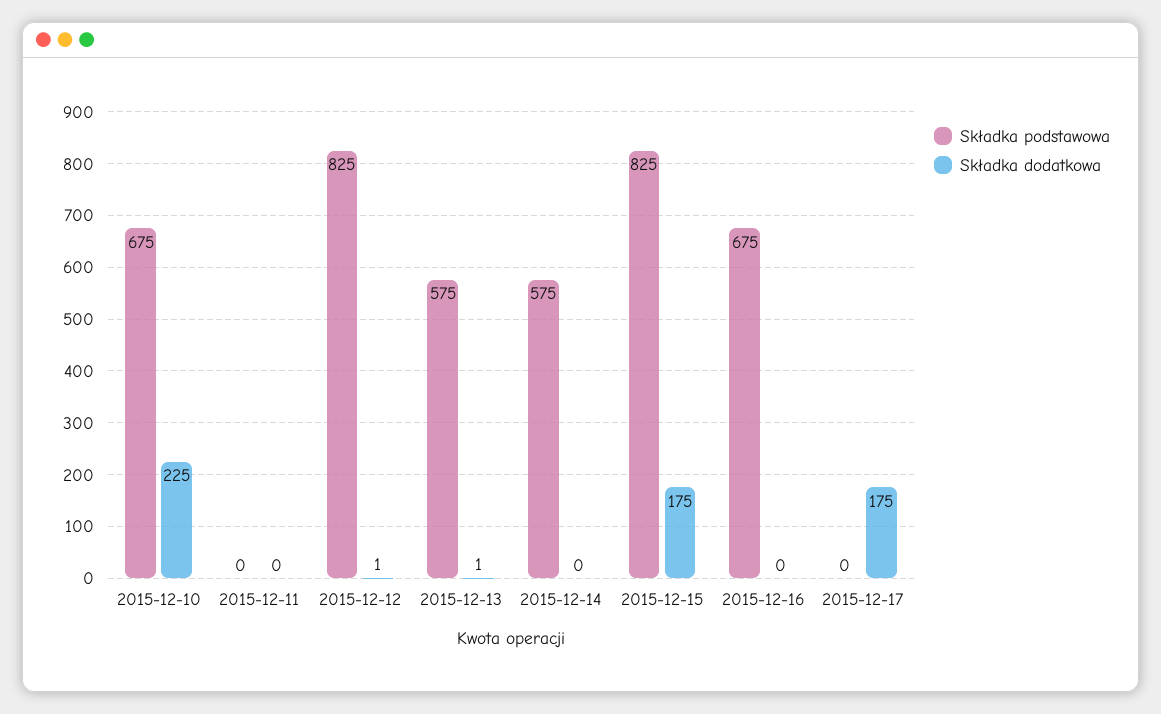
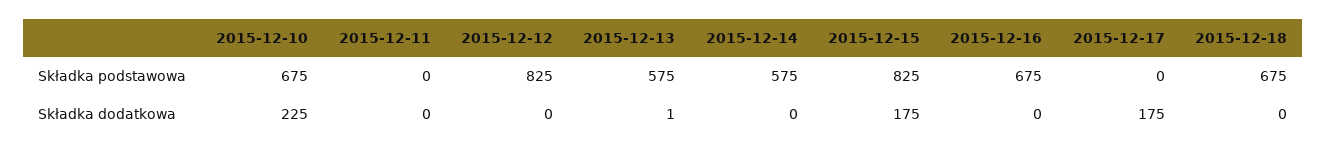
Składka dodatkowa, 2015-12-12: 1 -> 0
Składka podstawowa, 2015-12-18: none -> 675
Składka dodatkowa, 2015-12-18: none -> 0

